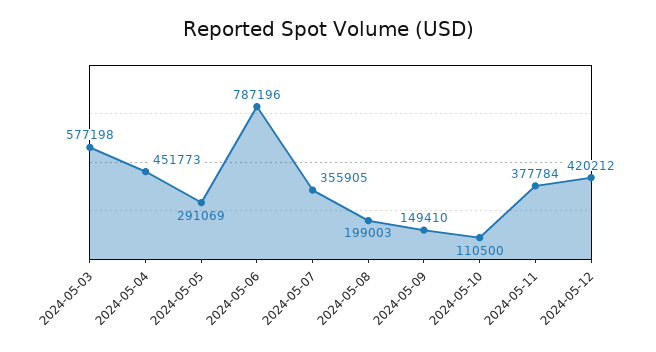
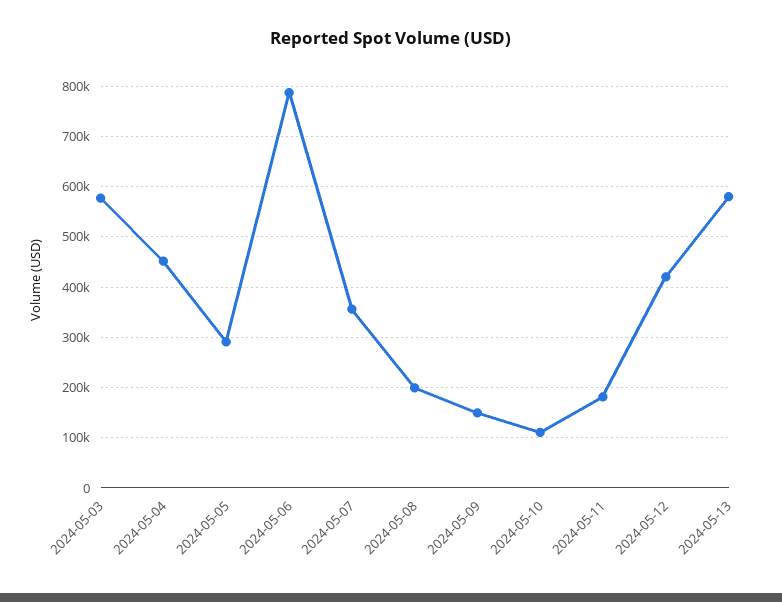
2024-05-11: 377784 -> 180000
2024-05-13: none -> 580000

